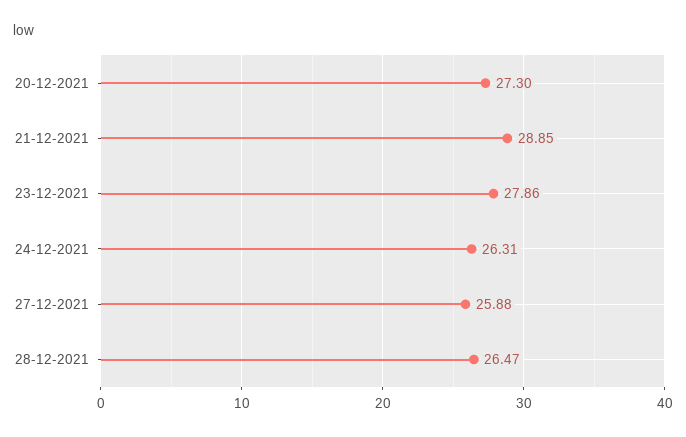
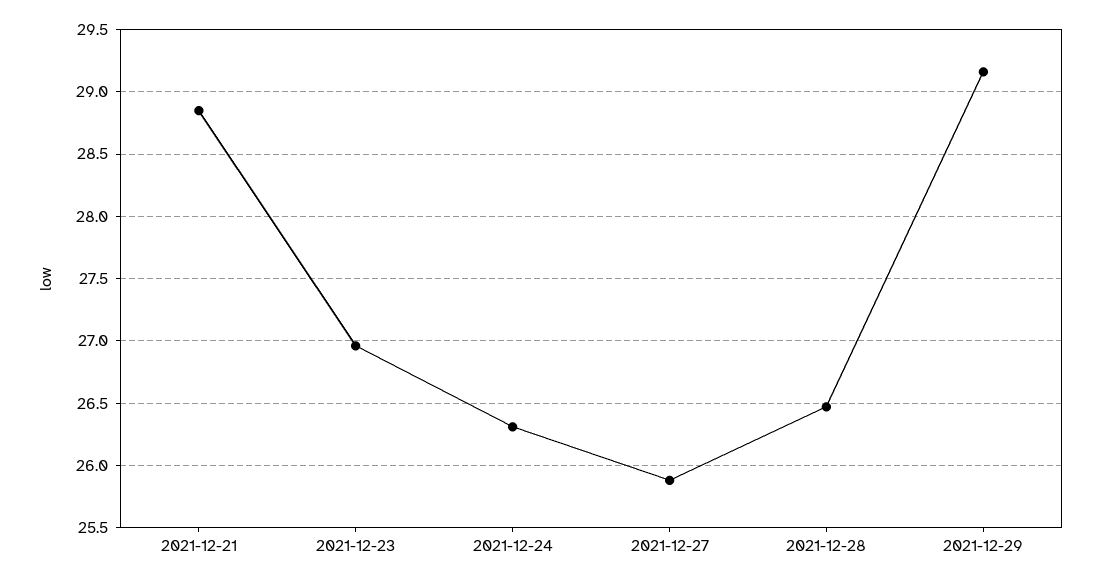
20-12-2021: 27.3 -> none
23-12-2021: 27.86 -> 26.95
2021-12-29: none -> 29.15

